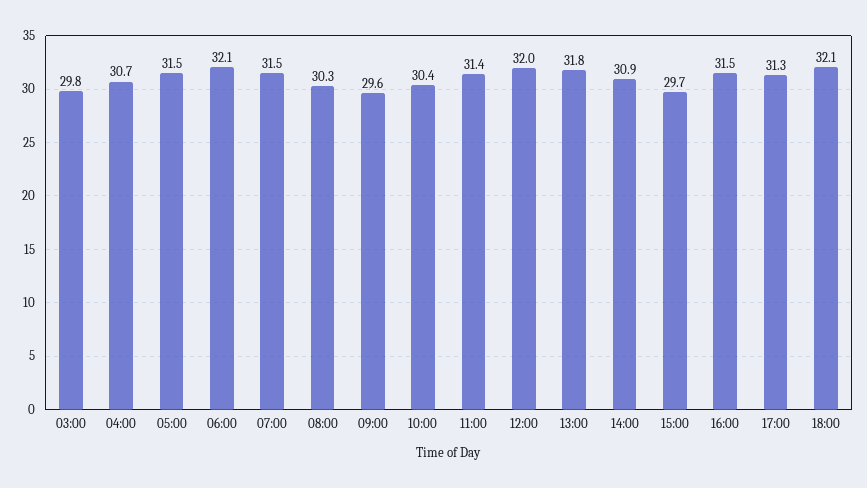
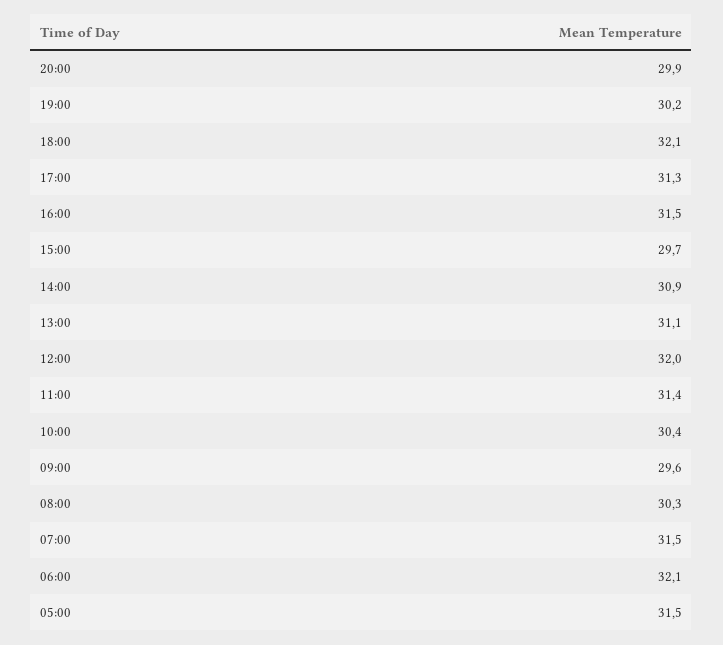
03:00: 29.8 -> none
04:00: 30.7 -> none
13:00: 31.8 -> 31.1
20:00: none -> 29.9
19:00: none -> 30.2

